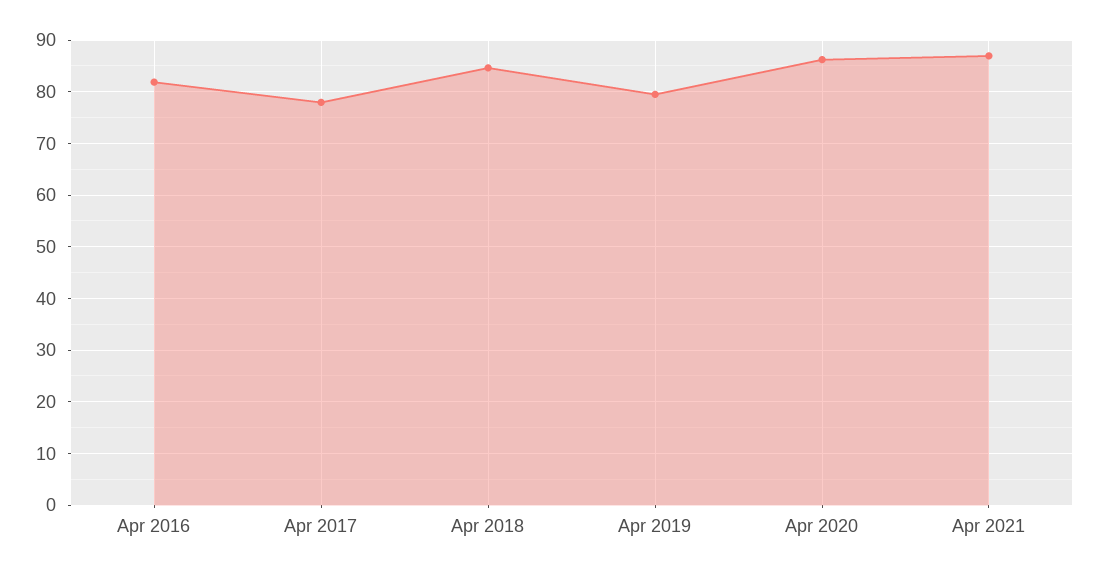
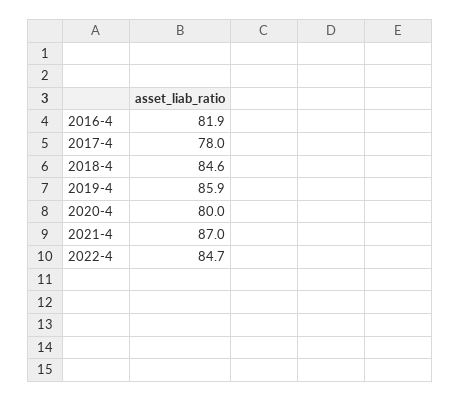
Apr 2019: 80 -> 85.9
Apr 2020: 86 -> 80
2022-4: none -> 84.7

